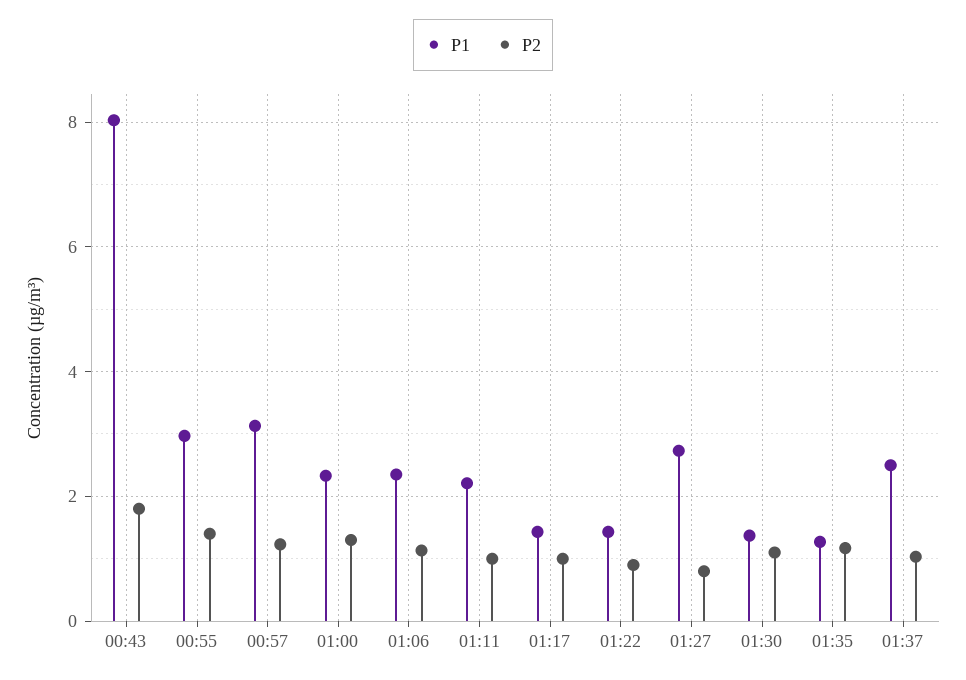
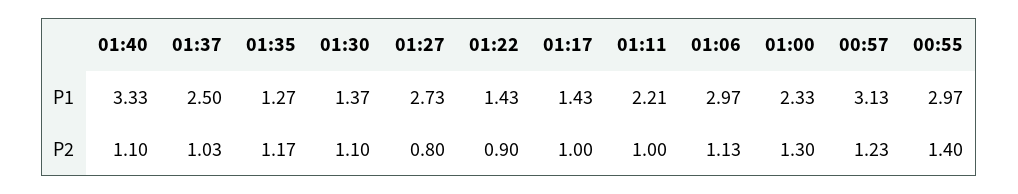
P1, 00:43: 8 -> none
P2, 00:43: 1.8 -> none
P1, 01:06: 2.4 -> 2.97
P1, 01:40: none -> 3.33
P2, 01:40: none -> 1.1

